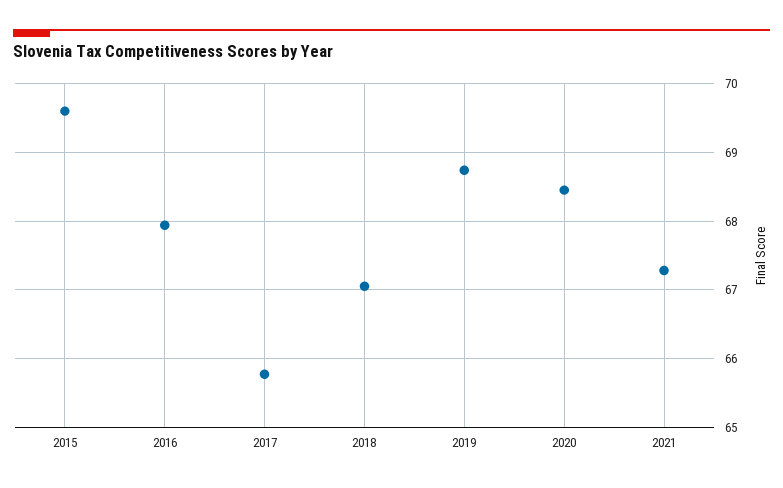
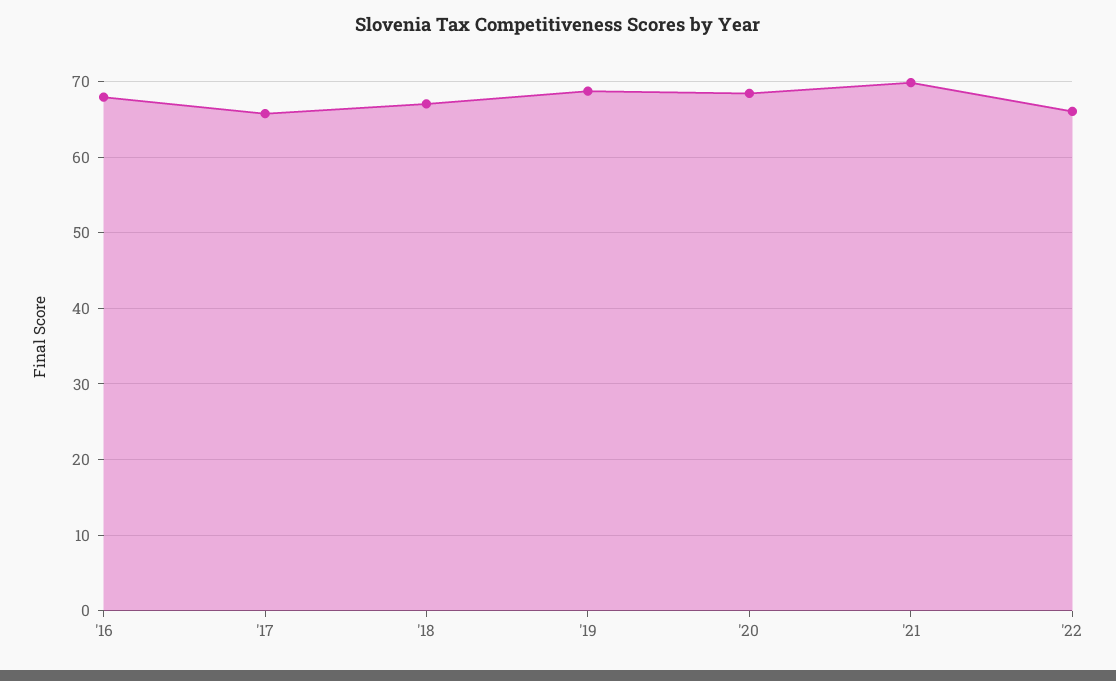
2015: 69.6 -> none
2021: 67.3 -> 70
'22: none -> 66

